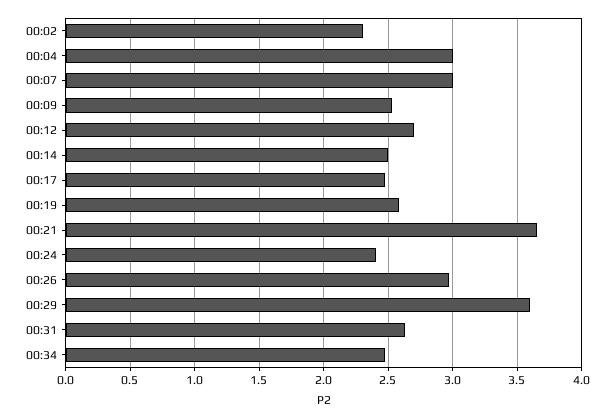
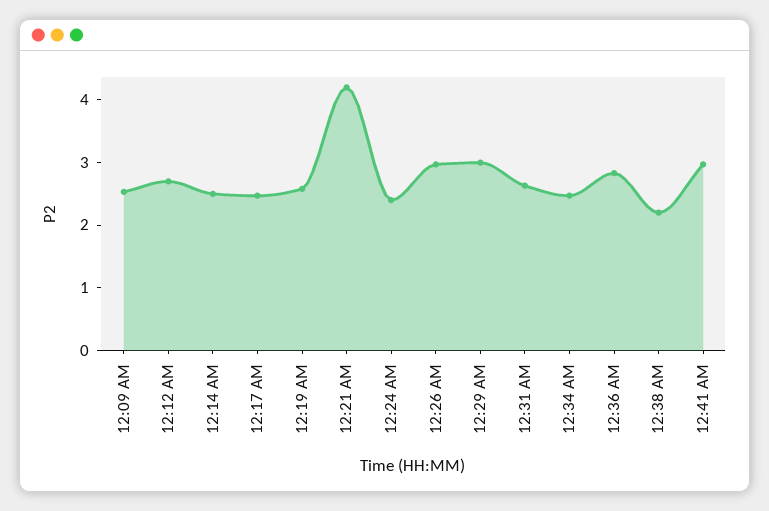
00:02: 2.3 -> none
00:04: 3 -> none
00:07: 3 -> none
00:21: 3.65 -> 4.2
00:29: 3.6 -> 3
12:36 AM: none -> 2.8
12:38 AM: none -> 2.2
12:41 AM: none -> 3

